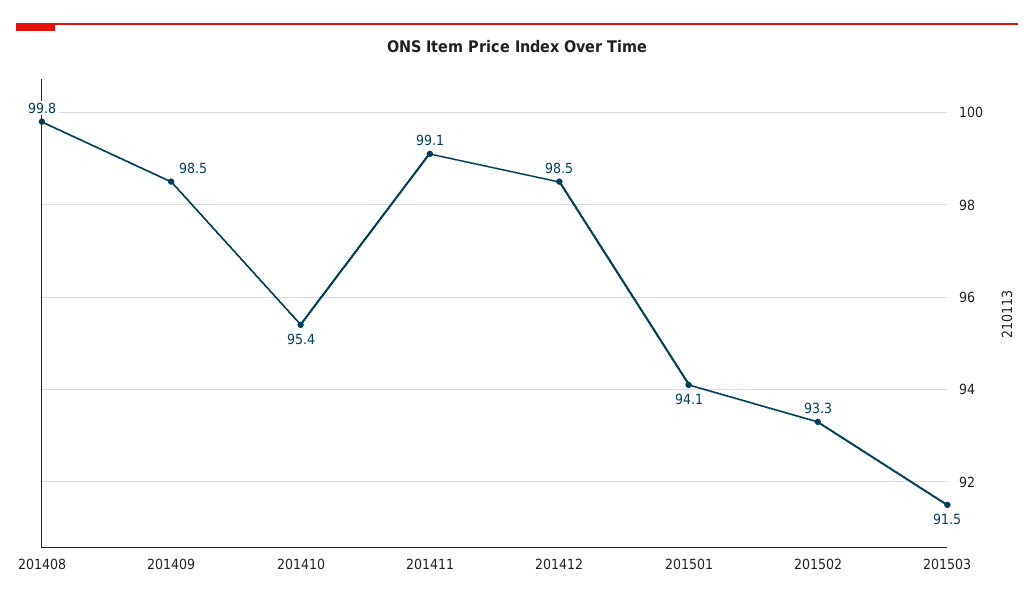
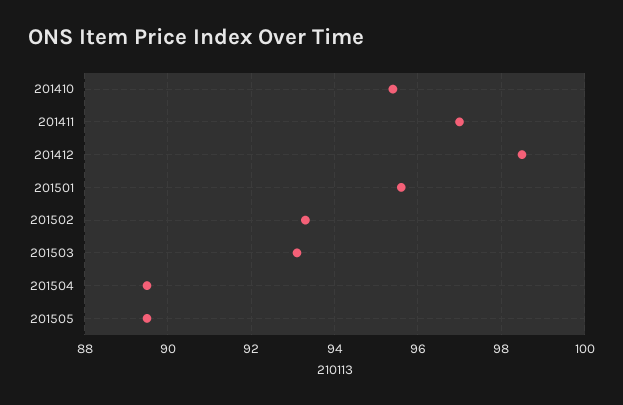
201408: 99.8 -> none
201409: 98.5 -> none
201411: 99.1 -> 97
201501: 94.1 -> 95.5
201503: 91.5 -> 93
201504: none -> 89.5
201505: none -> 89.5

